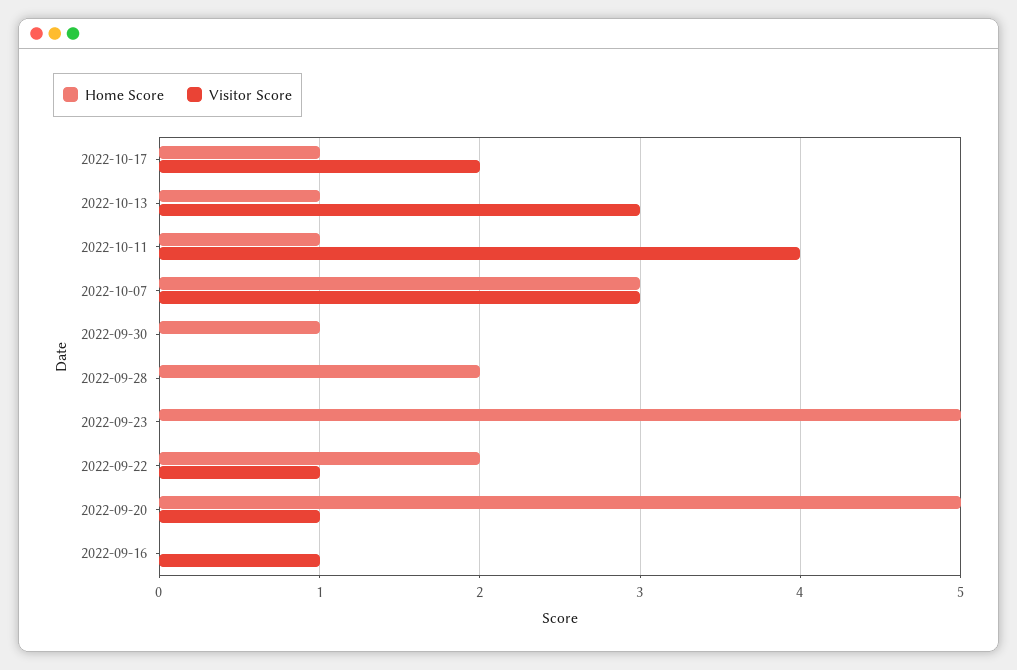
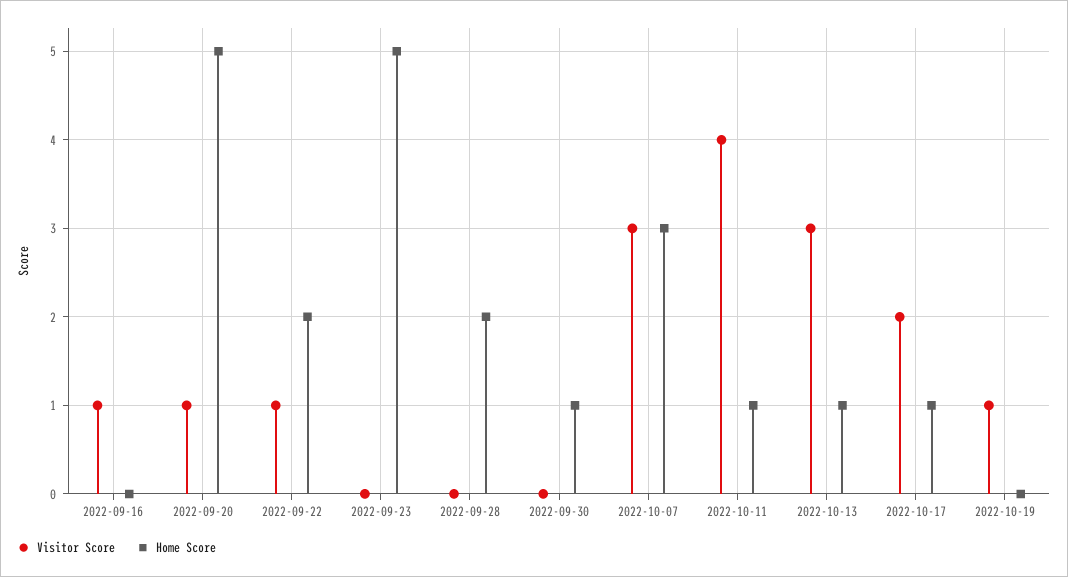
Visitor Score, 2022-10-19: none -> 1
Home Score, 2022-10-19: none -> 0

